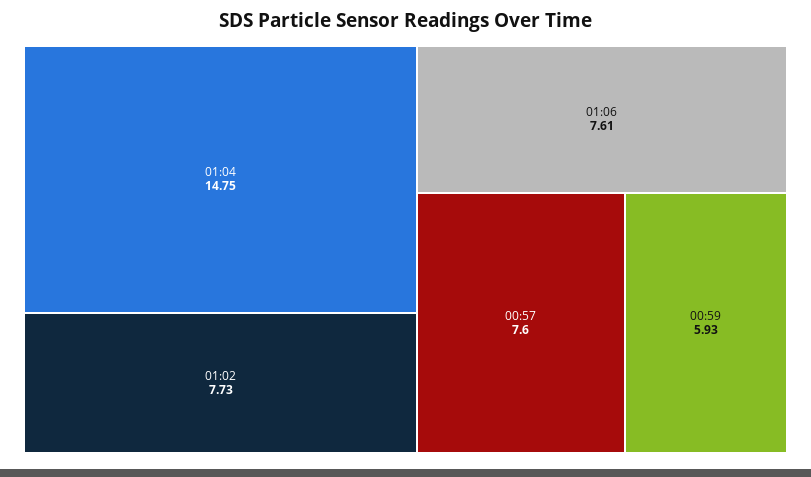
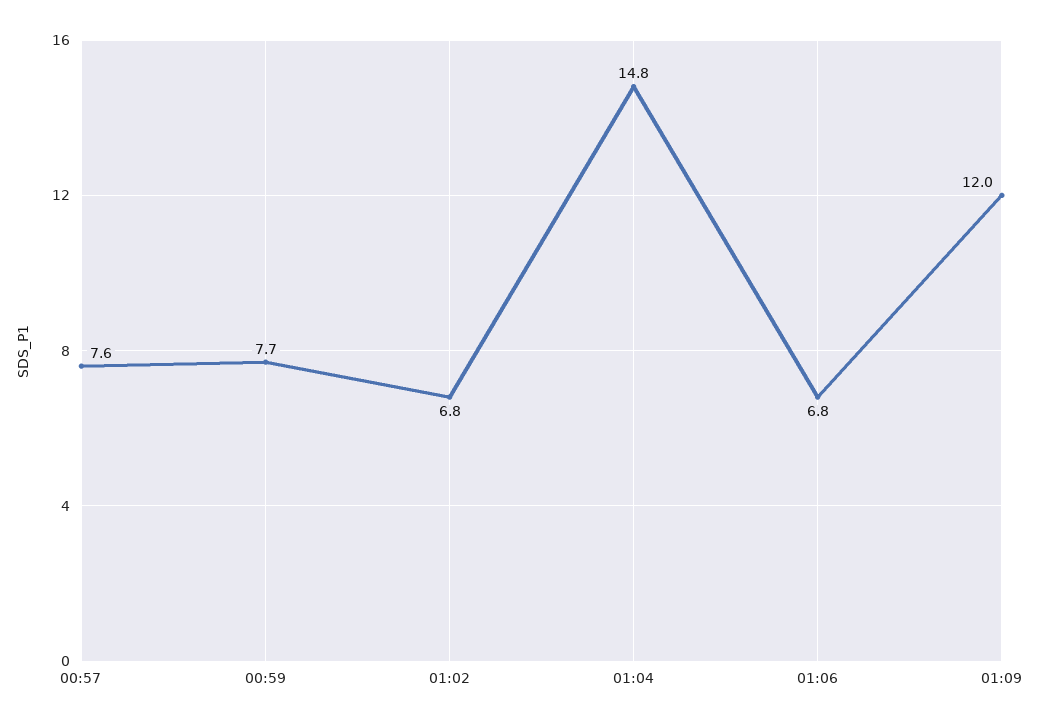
01:02: 7.73 -> 6.8
01:06: 7.61 -> 6.8
00:59: 5.93 -> 7.7
01:09: none -> 12

